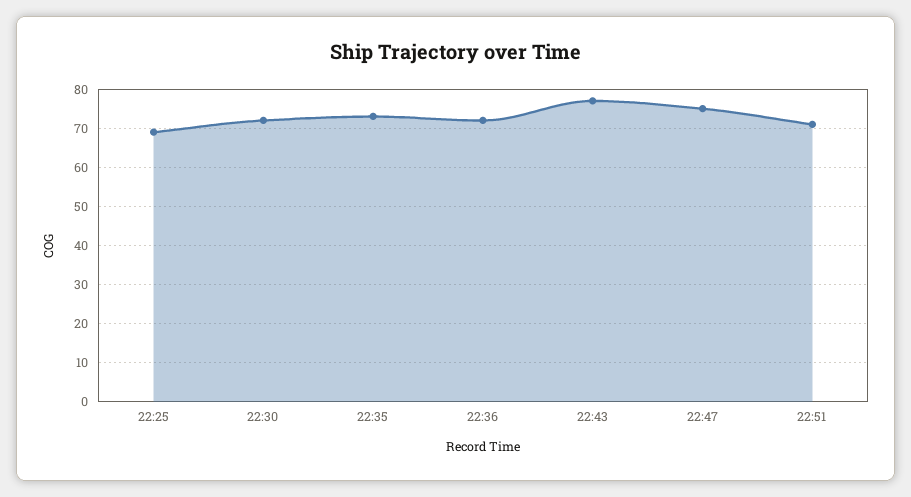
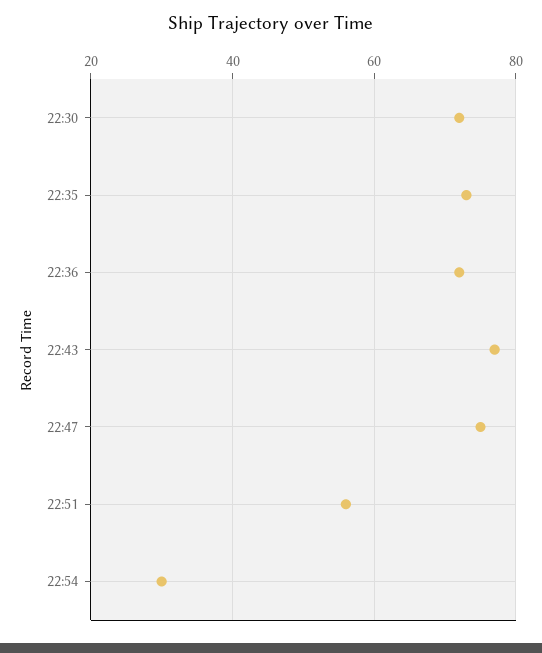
22:25: 70 -> none
22:51: 70 -> 55
22:54: none -> 30

